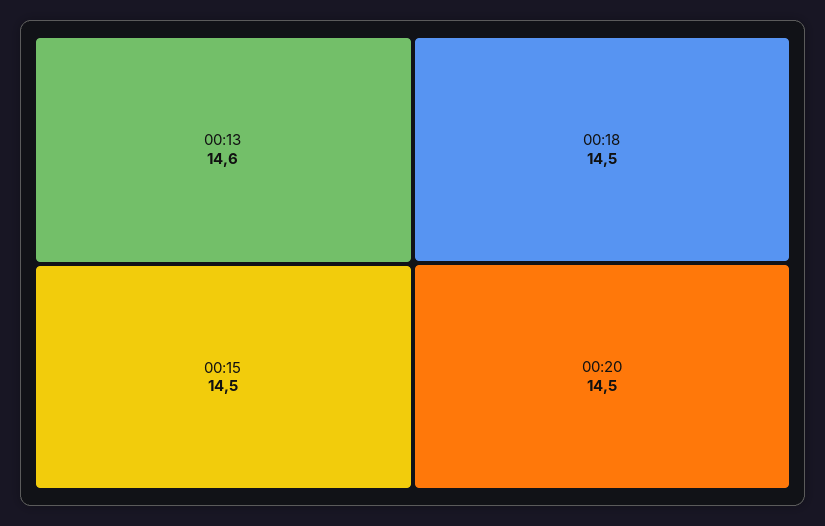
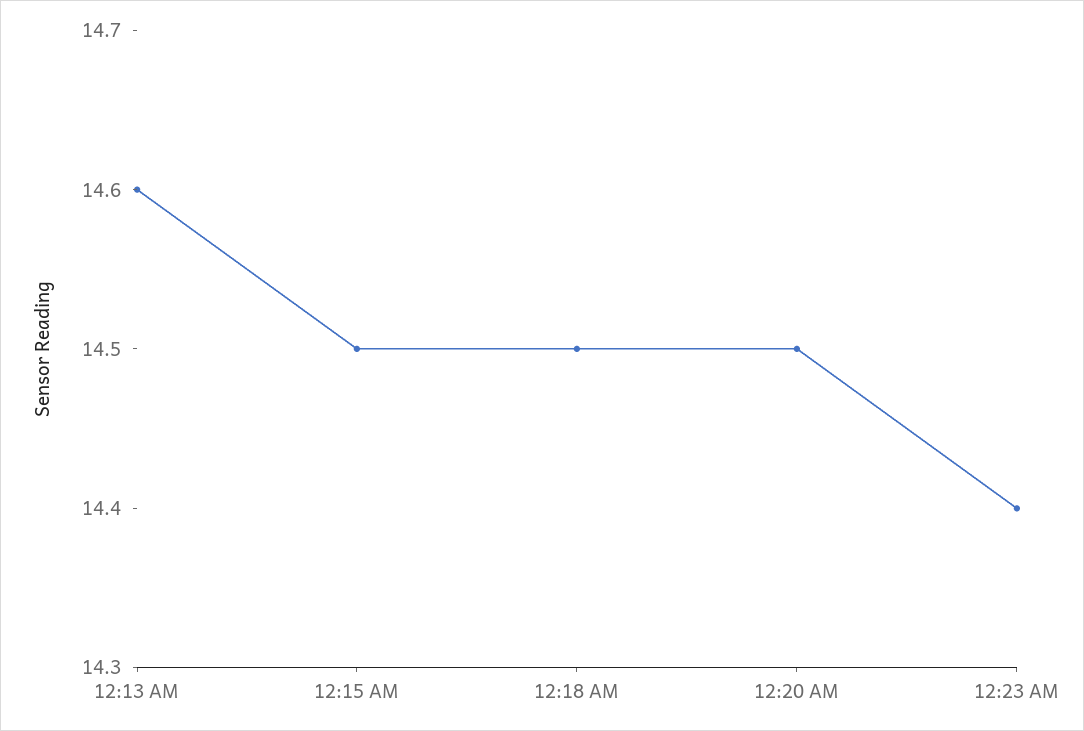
12:23 AM: none -> 14.4

